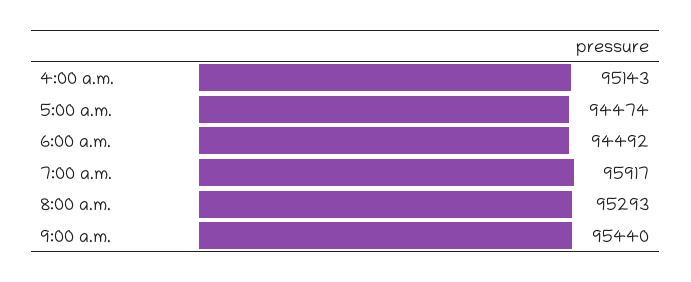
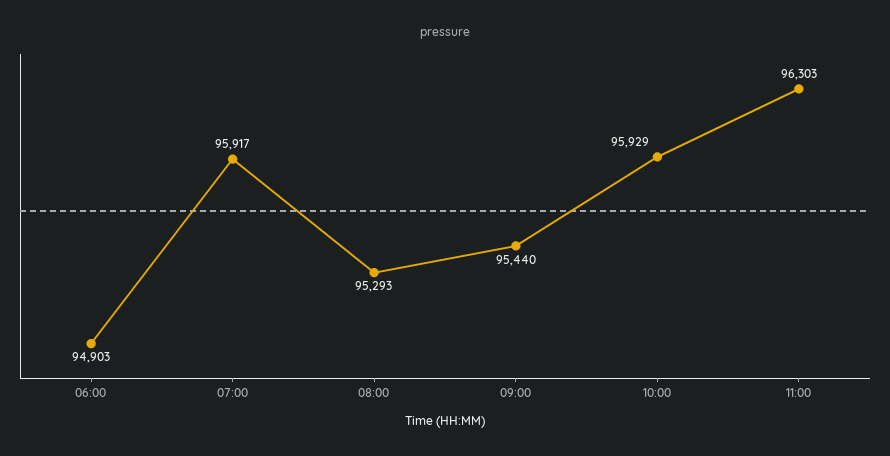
4:00 a.m.: 95143 -> none
5:00 a.m.: 94474 -> none
6:00 a.m.: 94492 -> 94903
10:00: none -> 95929
11:00: none -> 96303

